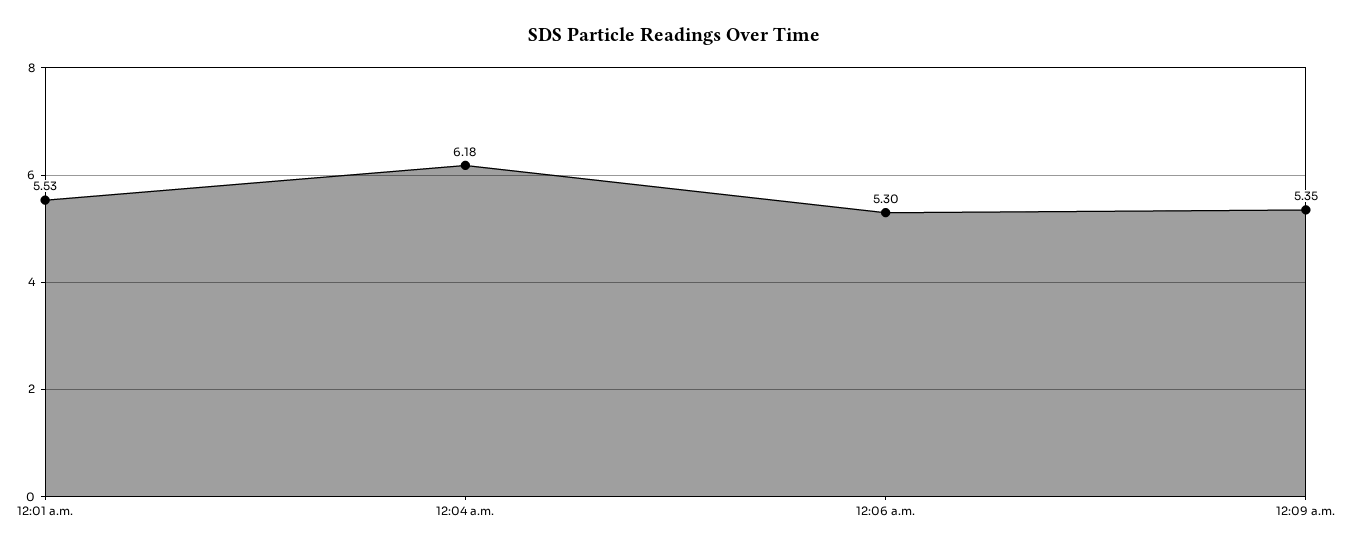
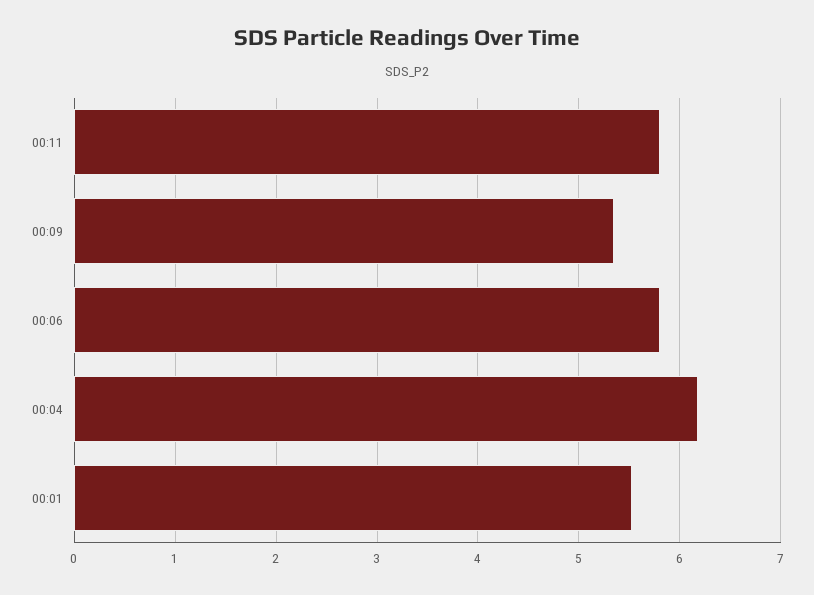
12:06 a.m.: 5.3 -> 5.8
00:11: none -> 5.8

